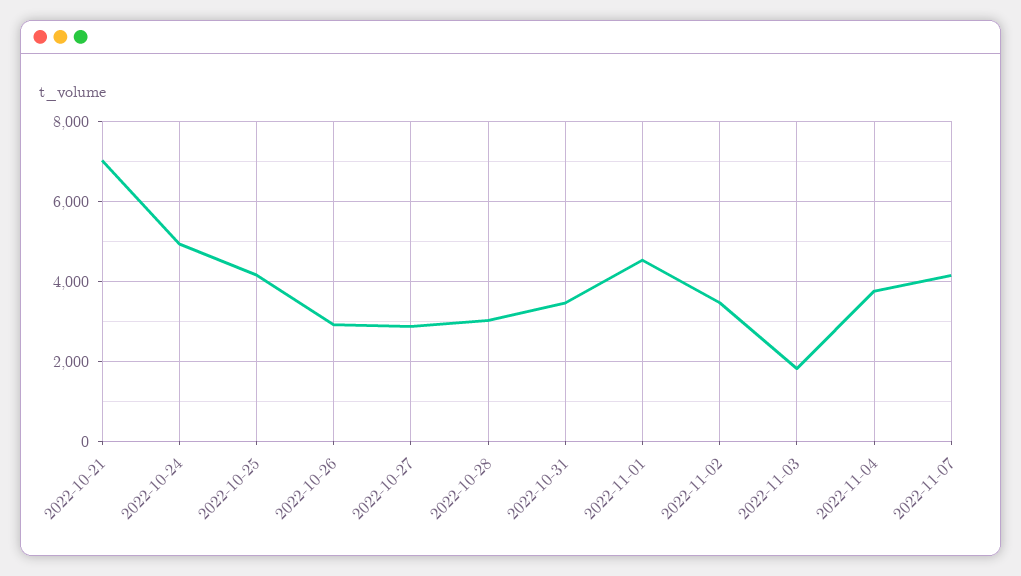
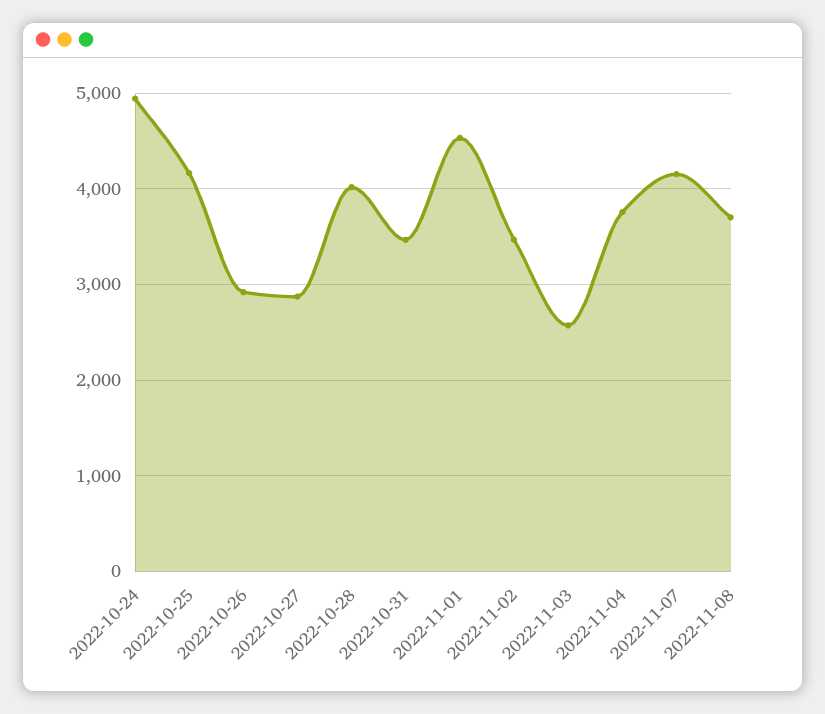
2022-10-21: 7000 -> none
2022-10-28: 3000 -> 4000
2022-11-03: 1800 -> 2600
2022-11-08: none -> 3700

